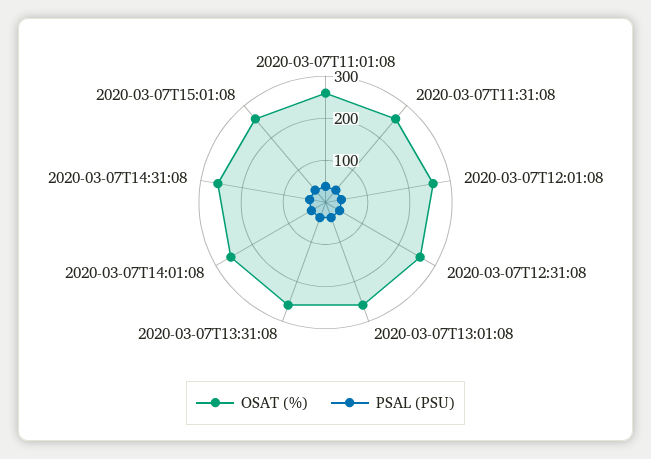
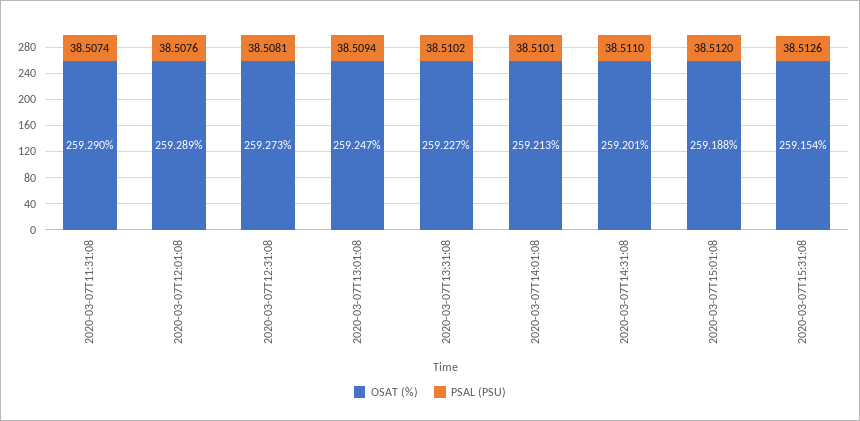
OSAT (%), 2020-03-07T11:01:08: 260 -> none
PSAL (PSU), 2020-03-07T11:01:08: 40 -> none
OSAT (%), 2020-03-07T15:31:08: none -> 259.154
PSAL (PSU), 2020-03-07T15:31:08: none -> 38.5126

